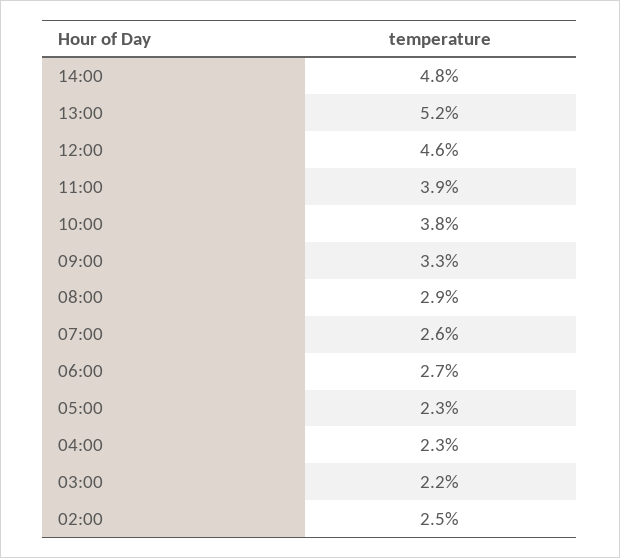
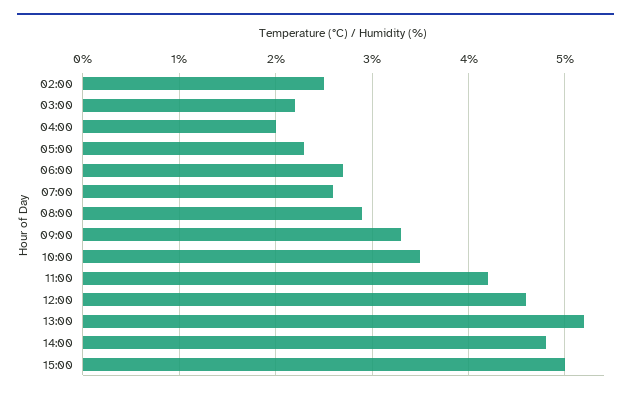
11:00: 3.9 -> 4.2
10:00: 3.8 -> 3.5
04:00: 2.3 -> 2
15:00: none -> 5

